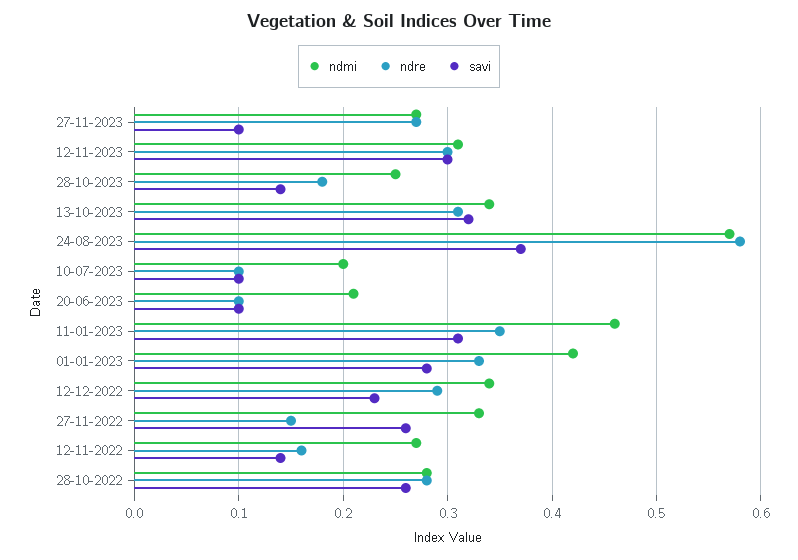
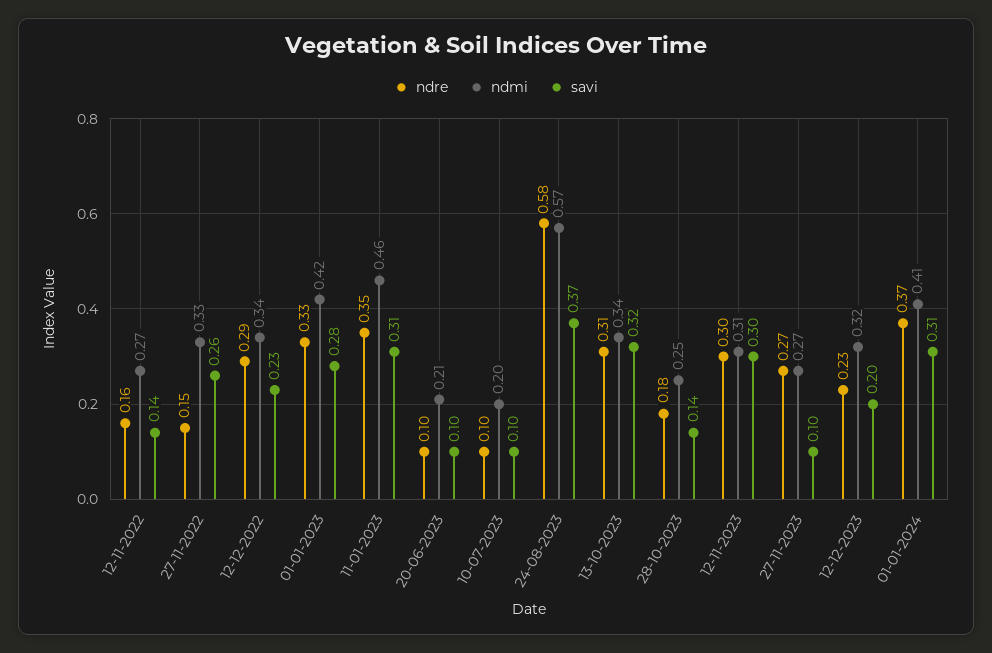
ndmi, 28-10-2022: 0.28 -> none
ndre, 28-10-2022: 0.28 -> none
savi, 28-10-2022: 0.26 -> none
ndre, 12-12-2023: none -> 0.23
ndmi, 12-12-2023: none -> 0.32
savi, 12-12-2023: none -> 0.2
ndre, 01-01-2024: none -> 0.37
ndmi, 01-01-2024: none -> 0.41
savi, 01-01-2024: none -> 0.31

